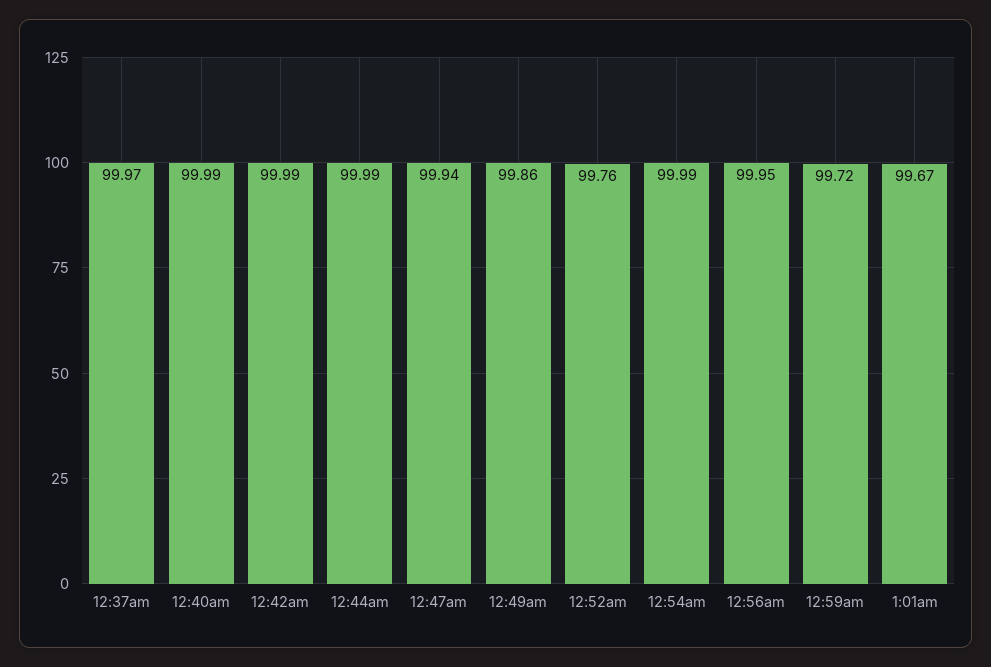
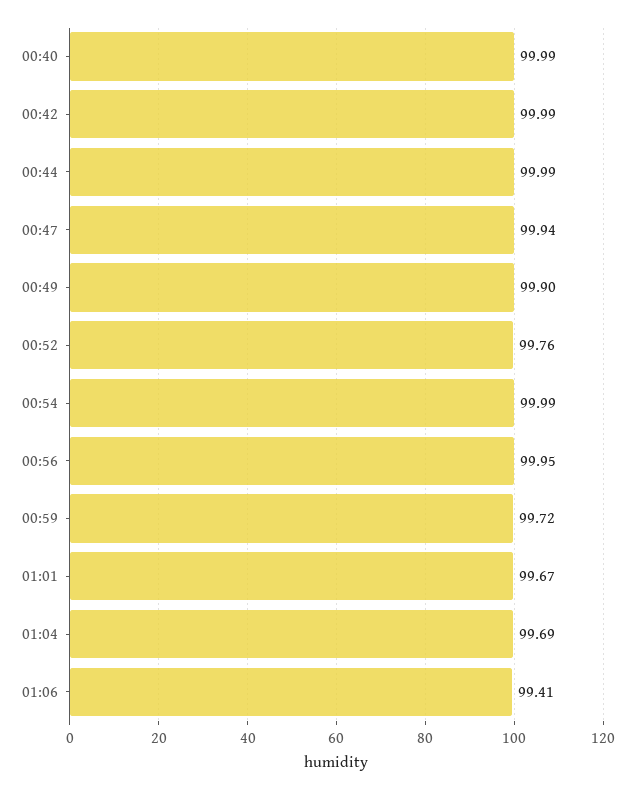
12:37am: 99.97 -> none
12:49am: 99.86 -> 99.9
01:04: none -> 99.69
01:06: none -> 99.41

